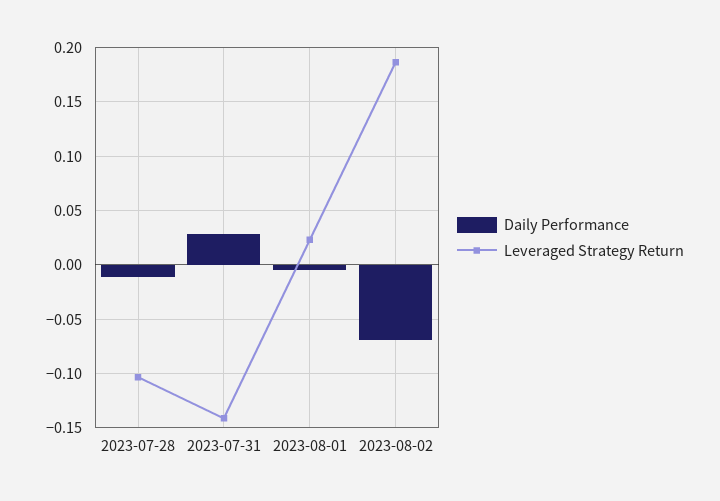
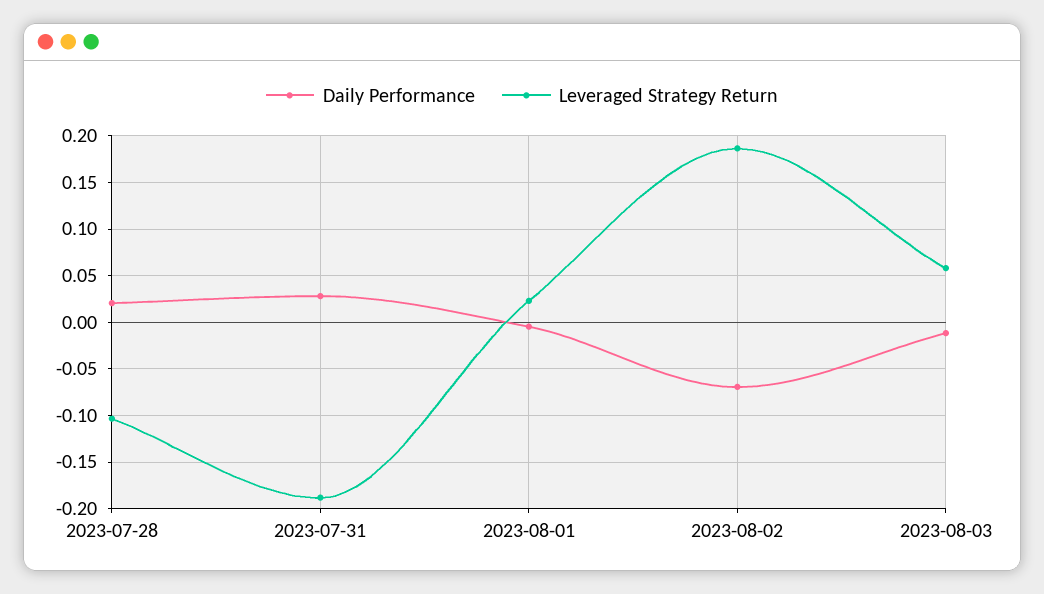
Daily Performance, 2023-07-28: -0.01 -> 0.02
Leveraged Strategy Return, 2023-07-31: -0.14 -> -0.19
Daily Performance, 2023-08-03: none -> -0.01
Leveraged Strategy Return, 2023-08-03: none -> 0.06

